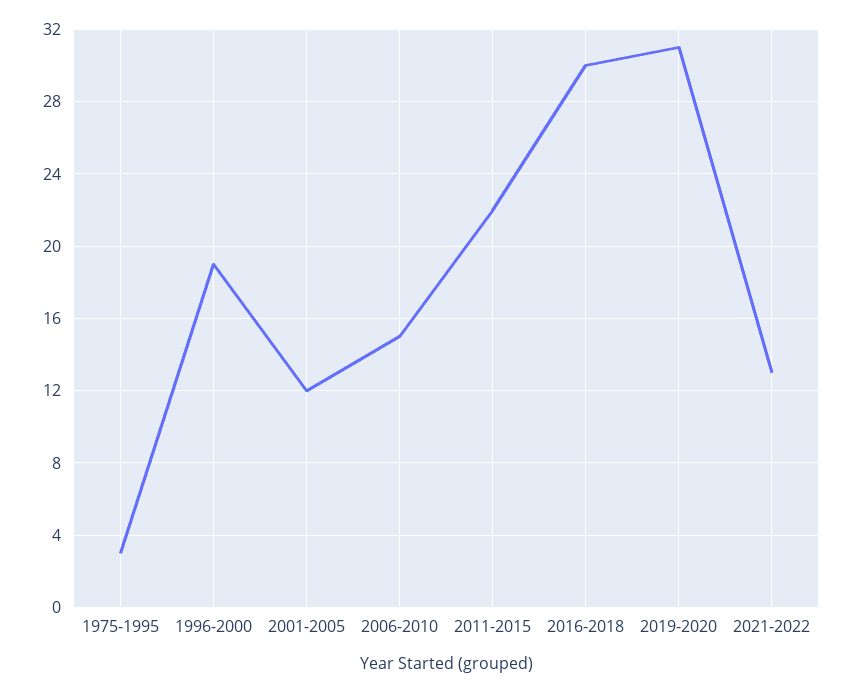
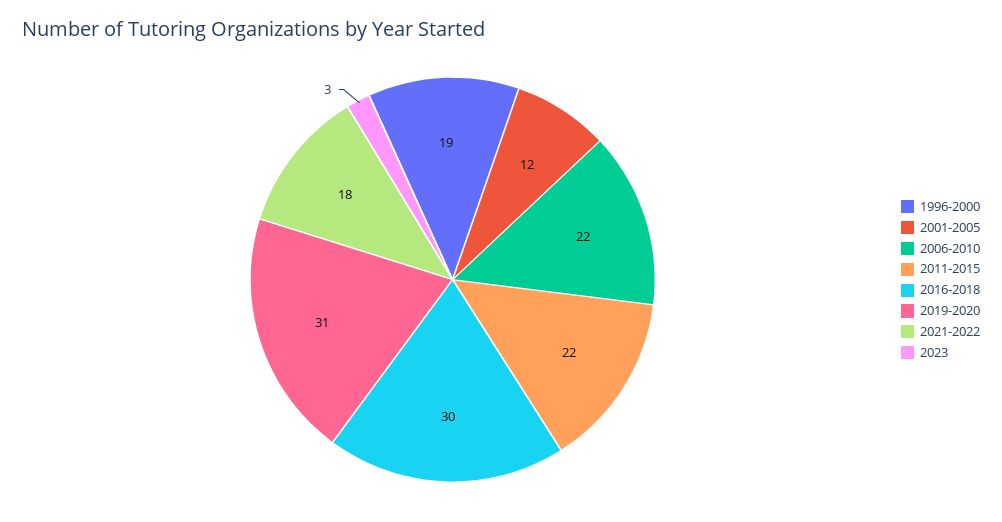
1975-1995: 3 -> none
2006-2010: 15 -> 22
2021-2022: 13 -> 18
2023: none -> 3

